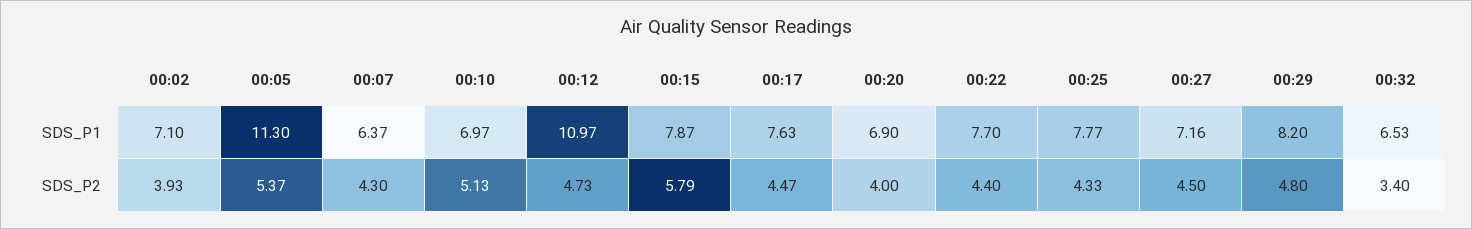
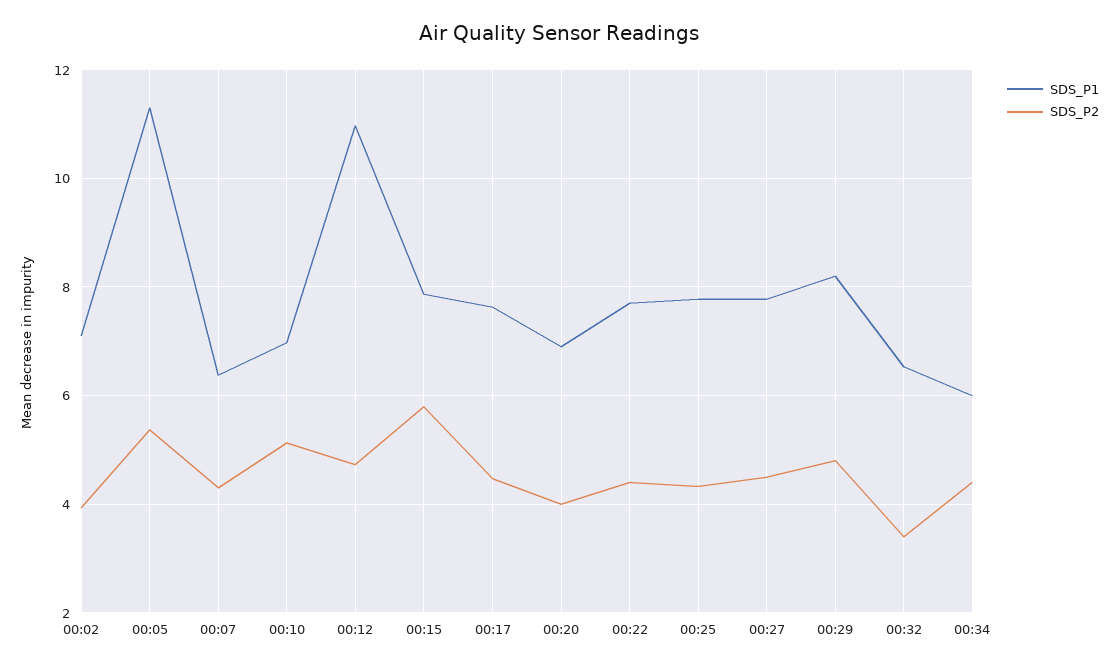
SDS_P1, 00:27: 7.16 -> 7.8
SDS_P1, 00:34: none -> 6
SDS_P2, 00:34: none -> 4.4

